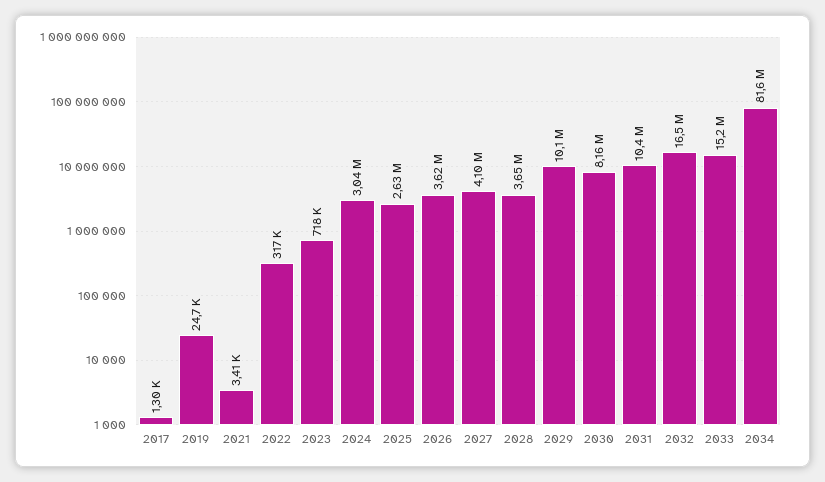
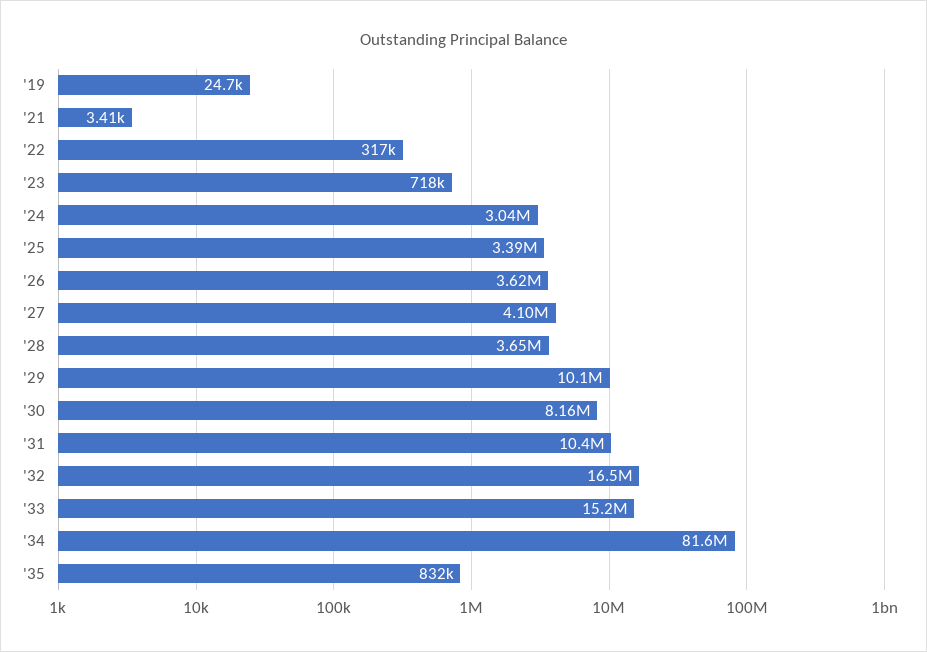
2017: 1300 -> none
2025: 2630000 -> 3390000
'35: none -> 832000

